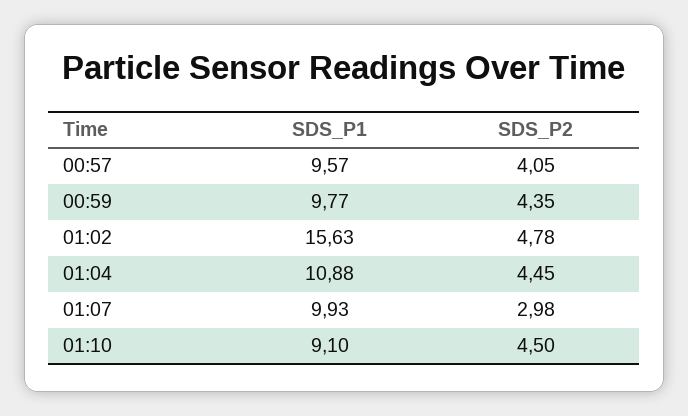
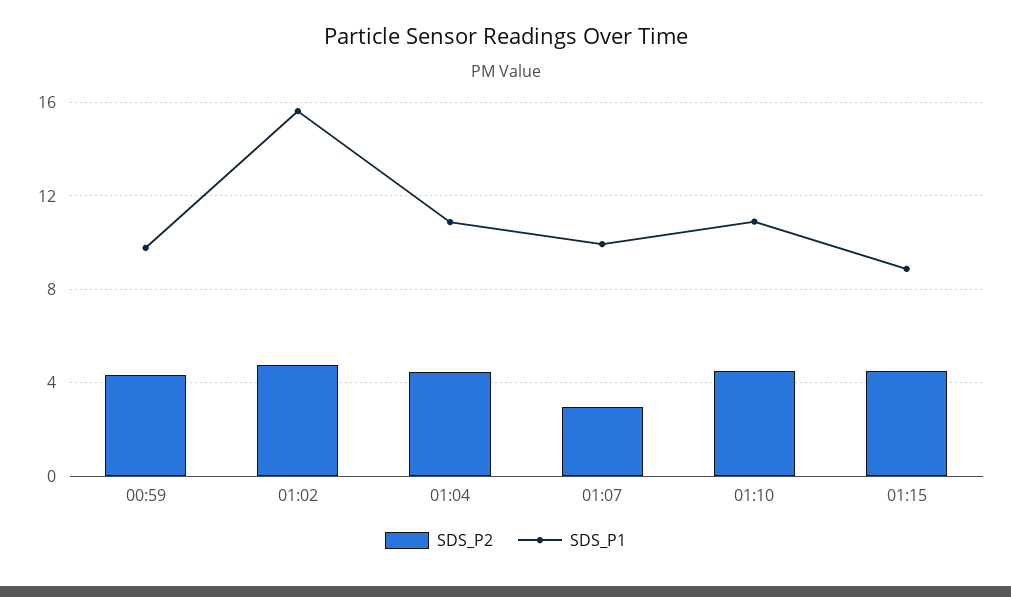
SDS_P1, 00:57: 9.57 -> none
SDS_P2, 00:57: 4.05 -> none
SDS_P1, 01:10: 9.1 -> 11
SDS_P2, 01:15: none -> 4.5
SDS_P1, 01:15: none -> 9

